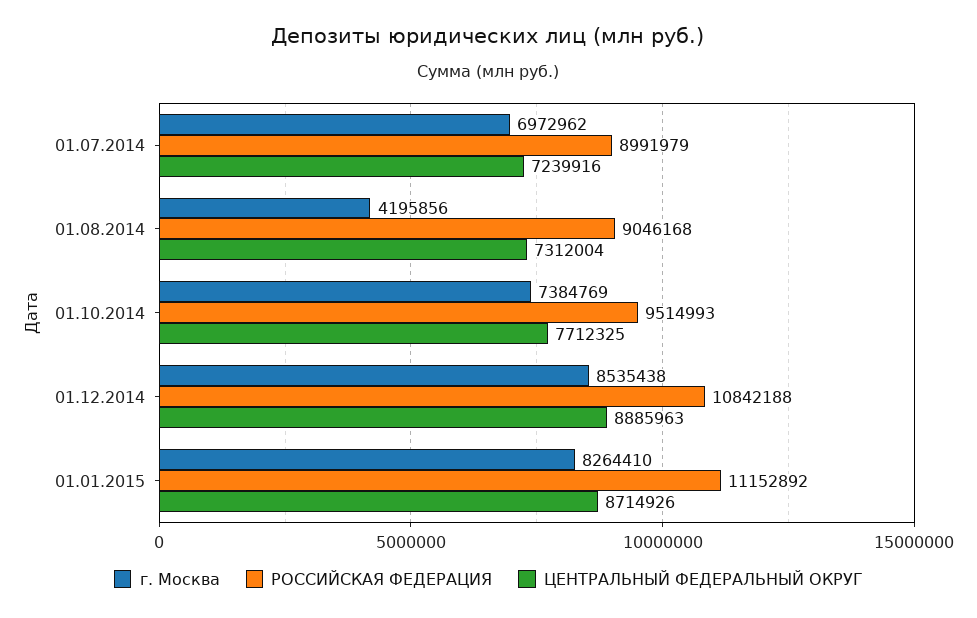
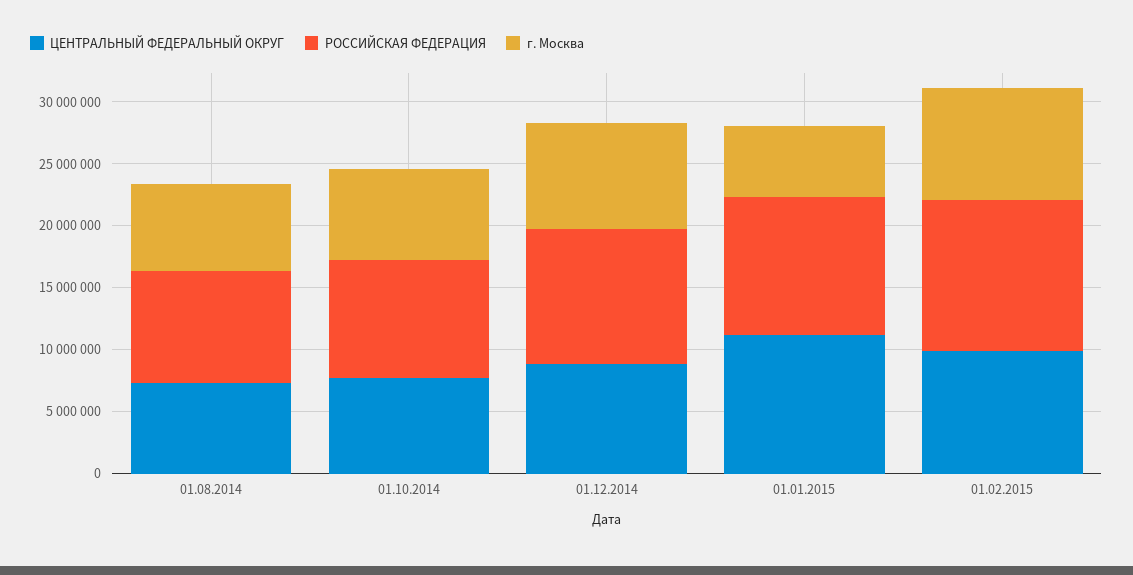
г. Москва, 01.07.2014: 6972962 -> none
РОССИЙСКАЯ ФЕДЕРАЦИЯ, 01.07.2014: 8991979 -> none
ЦЕНТРАЛЬНЫЙ ФЕДЕРАЛЬНЫЙ ОКРУГ, 01.07.2014: 7239916 -> none
г. Москва, 01.08.2014: 4195856 -> 7000000
г. Москва, 01.01.2015: 8264410 -> 6000000
ЦЕНТРАЛЬНЫЙ ФЕДЕРАЛЬНЫЙ ОКРУГ, 01.01.2015: 8714926 -> 11000000
ЦЕНТРАЛЬНЫЙ ФЕДЕРАЛЬНЫЙ ОКРУГ, 01.02.2015: none -> 10000000
РОССИЙСКАЯ ФЕДЕРАЦИЯ, 01.02.2015: none -> 12000000
г. Москва, 01.02.2015: none -> 9000000

